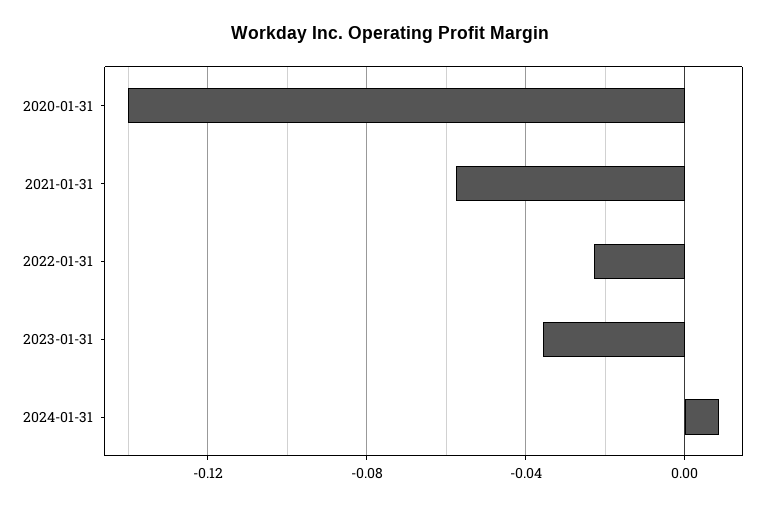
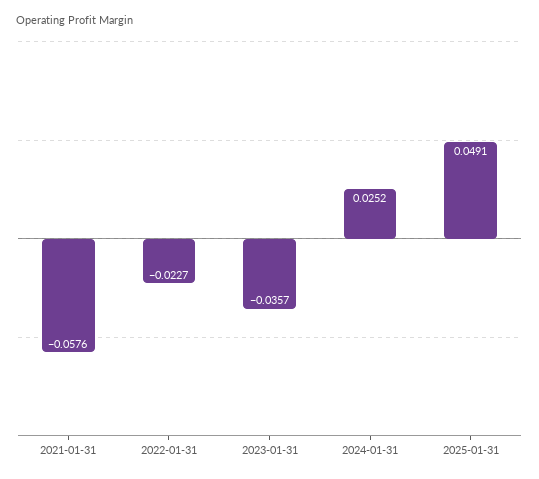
2020-01-31: -0.14 -> none
2024-01-31: 0.01 -> 0.0252
2025-01-31: none -> 0.0491

